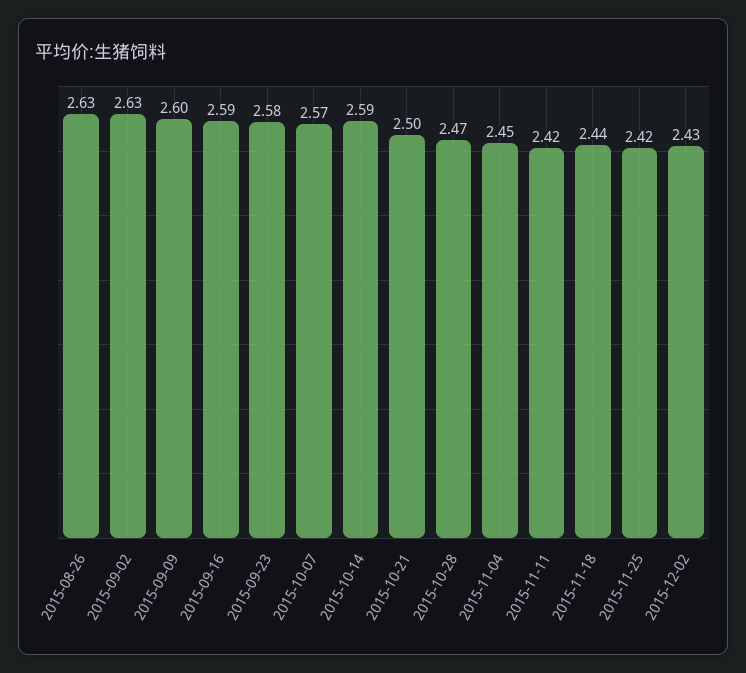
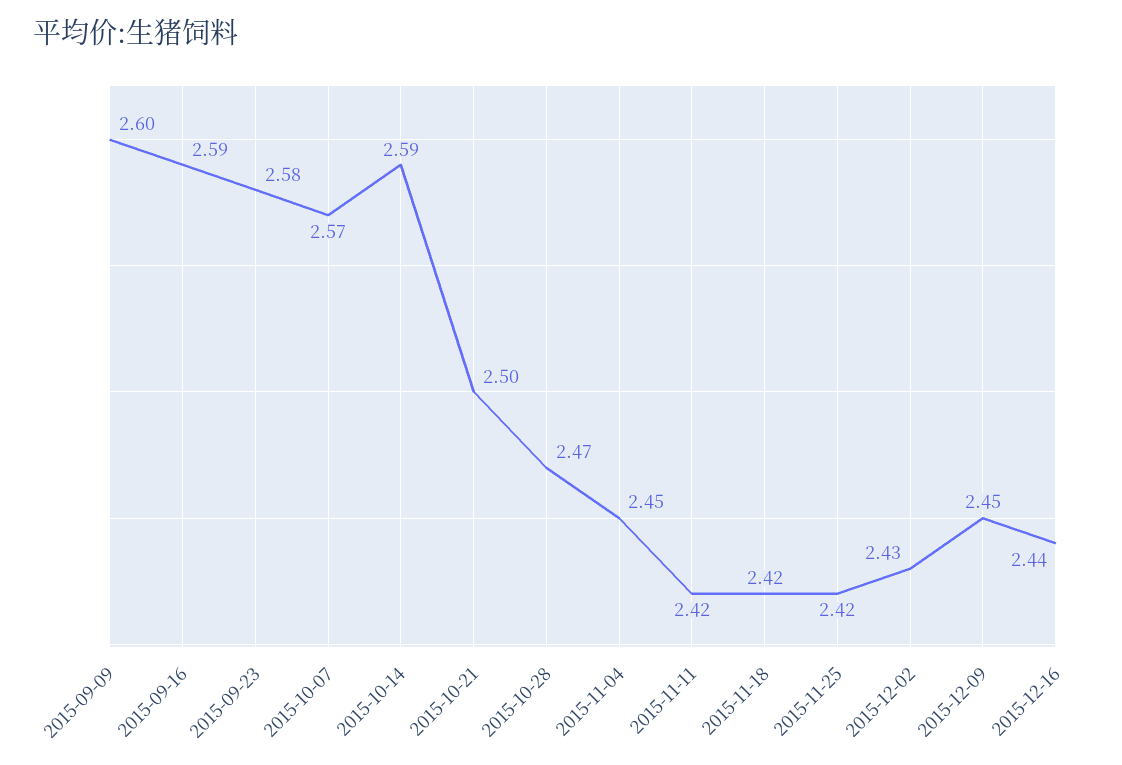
2015-08-26: 2.63 -> none
2015-09-02: 2.63 -> none
2015-11-18: 2.44 -> 2.42
2015-12-09: none -> 2.45
2015-12-16: none -> 2.44

